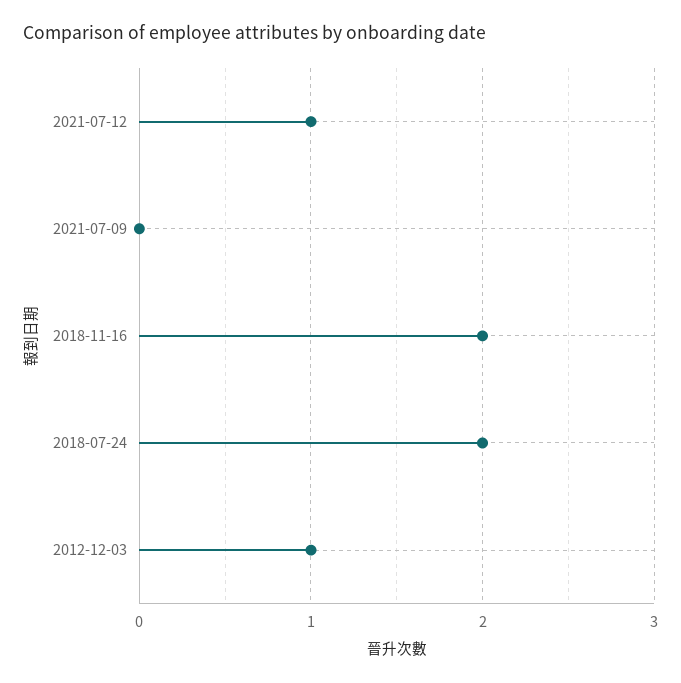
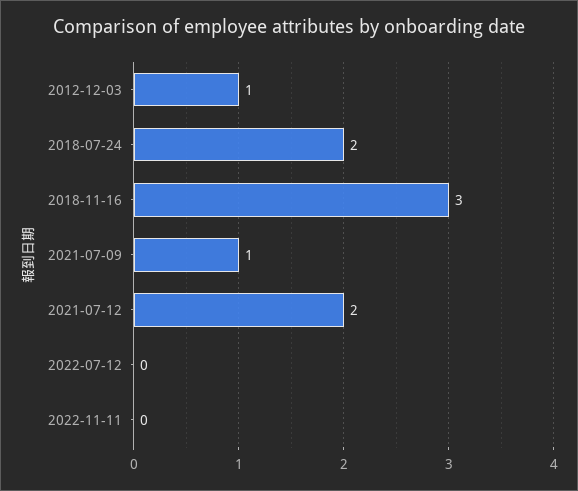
2021-07-12: 1 -> 2
2021-07-09: 0 -> 1
2018-11-16: 2 -> 3
2022-07-12: none -> 0
2022-11-11: none -> 0

